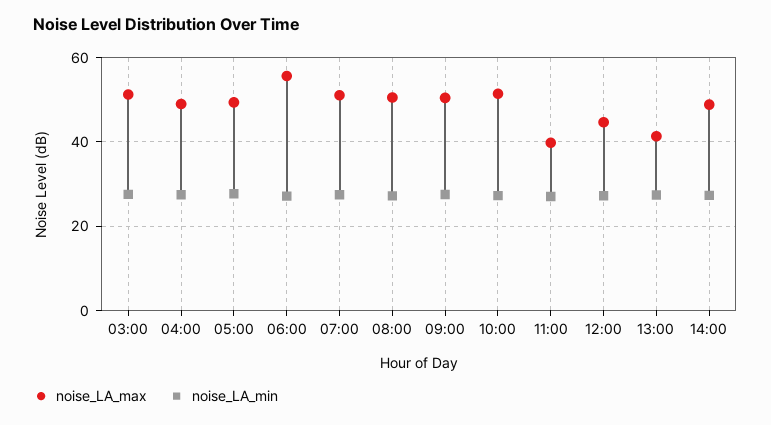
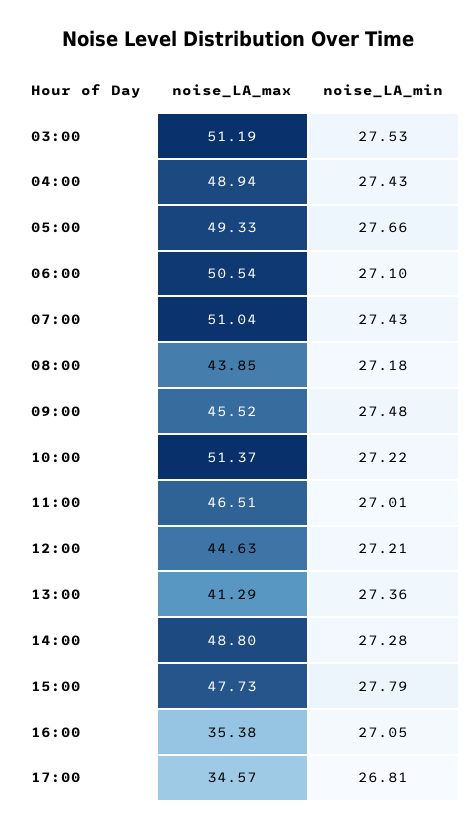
noise_LA_max, 06:00: 56 -> 50.54
noise_LA_max, 08:00: 50 -> 43.85
noise_LA_max, 09:00: 50 -> 45.52
noise_LA_max, 11:00: 40 -> 46.51
noise_LA_max, 15:00: none -> 47.73
noise_LA_min, 15:00: none -> 27.79
noise_LA_max, 16:00: none -> 35.38
noise_LA_min, 16:00: none -> 27.05
noise_LA_max, 17:00: none -> 34.57
noise_LA_min, 17:00: none -> 26.81

